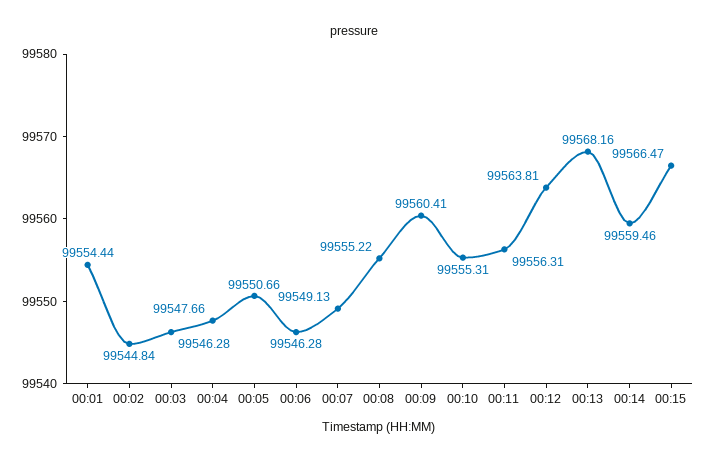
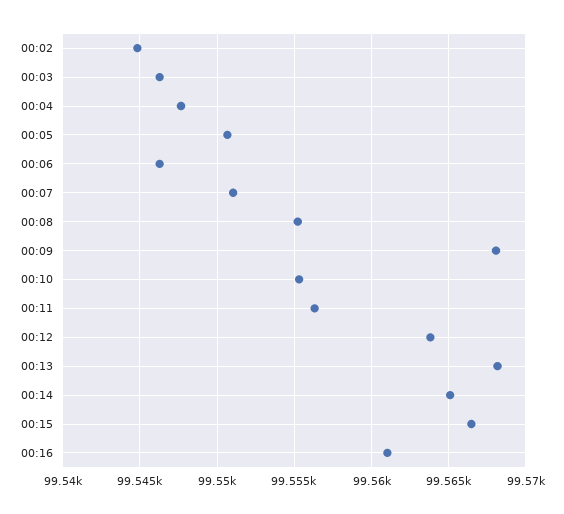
00:01: 99554.44 -> none
00:07: 99549.13 -> 99551
00:09: 99560.41 -> 99568
00:14: 99559.46 -> 99565
00:16: none -> 99561

